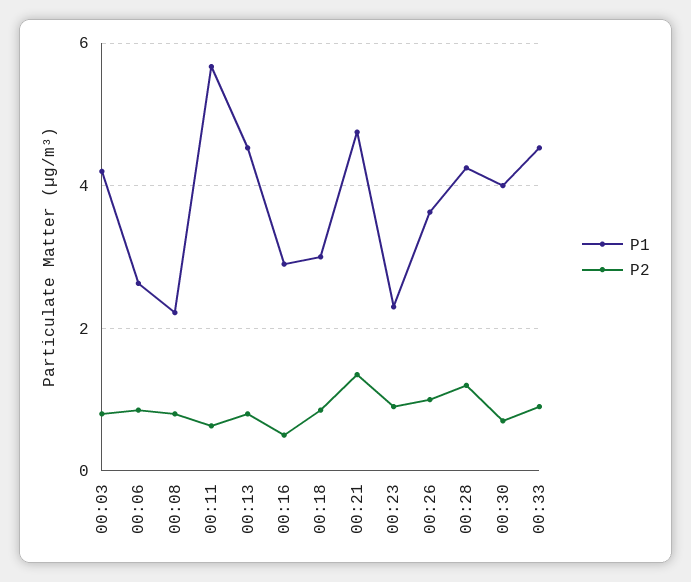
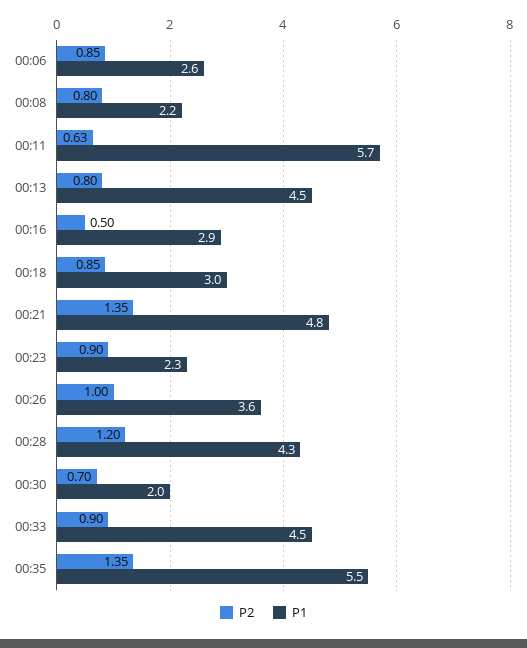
P1, 00:03: 4.2 -> none
P2, 00:03: 0.8 -> none
P1, 00:30: 4 -> 2
P2, 00:35: none -> 1.35
P1, 00:35: none -> 5.5

